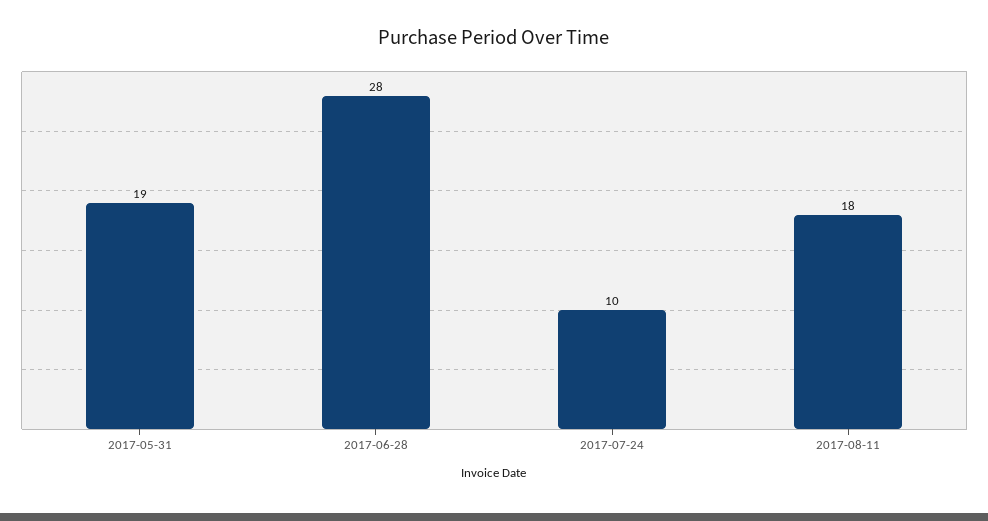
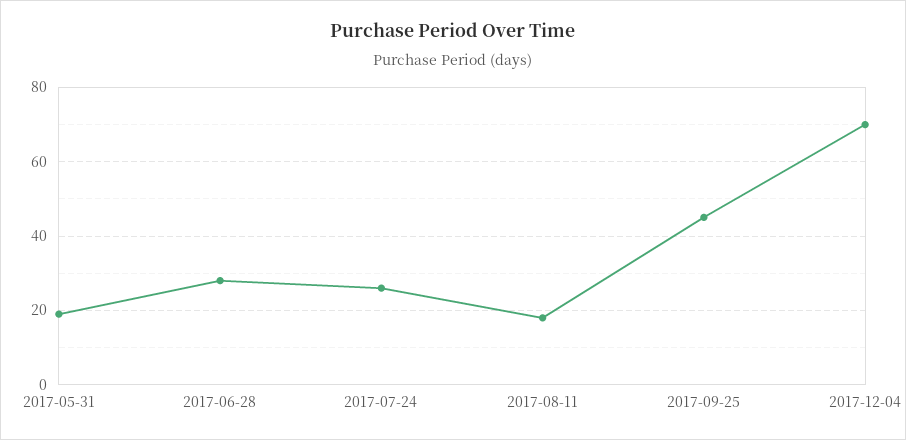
2017-07-24: 10 -> 25
2017-09-25: none -> 45
2017-12-04: none -> 70

